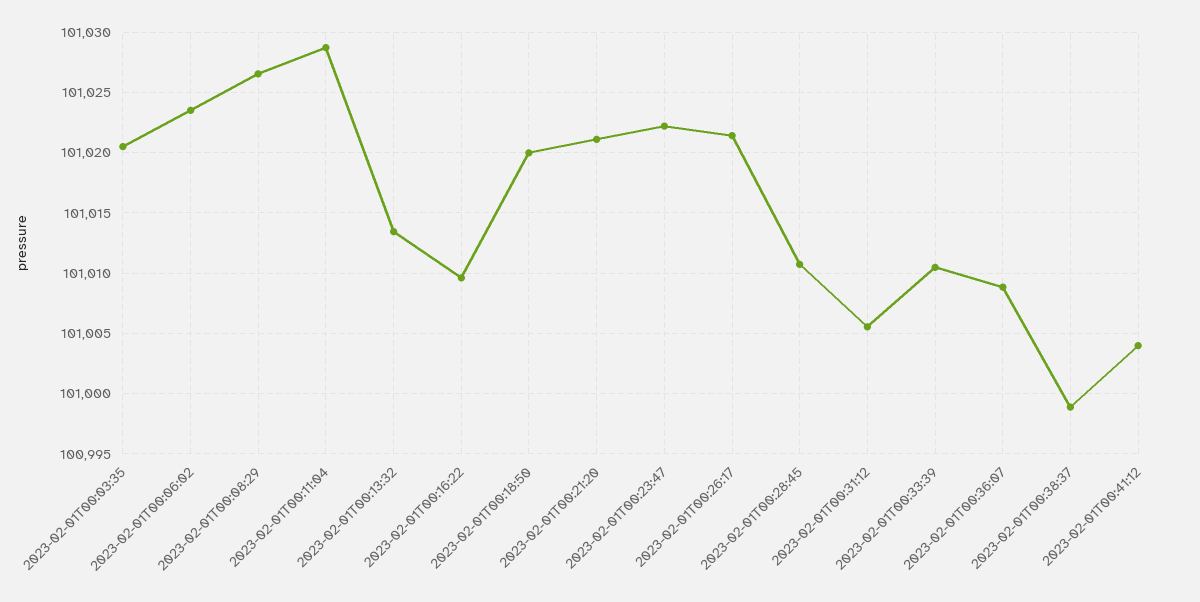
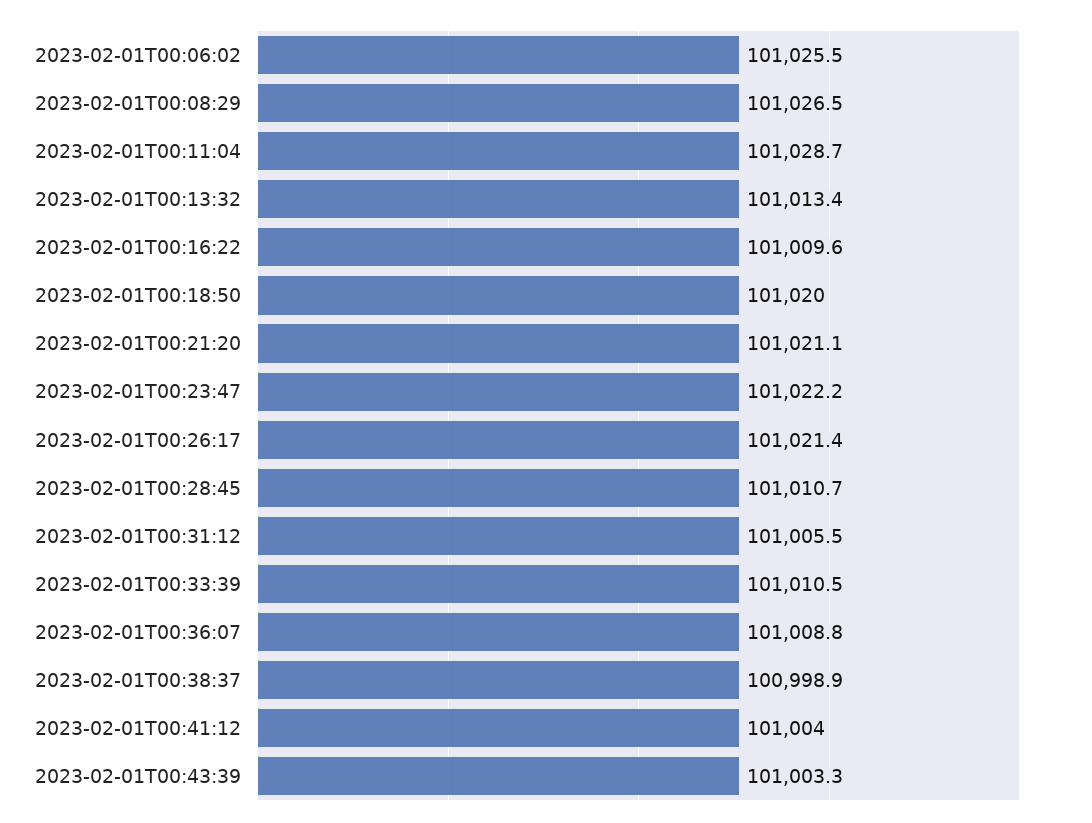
2023-02-01T00:03:35: 101020.5 -> none
2023-02-01T00:06:02: 101023.5 -> 101025.5
2023-02-01T00:43:39: none -> 101003.3

